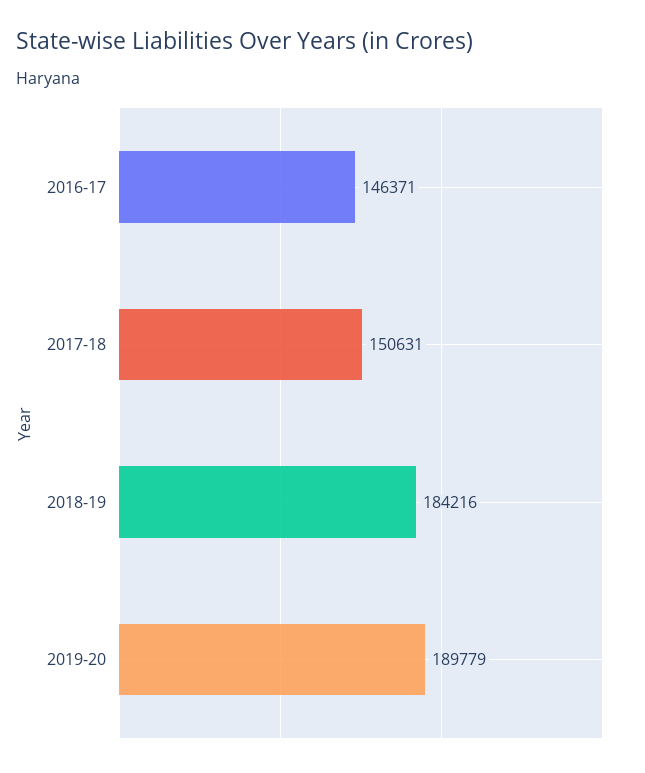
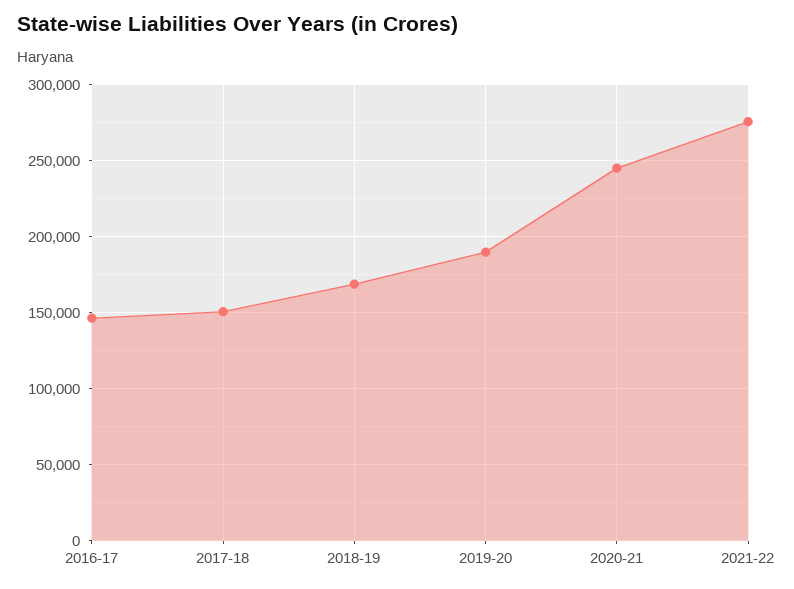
2018-19: 184216 -> 170000
2020-21: none -> 245000
2021-22: none -> 275000

